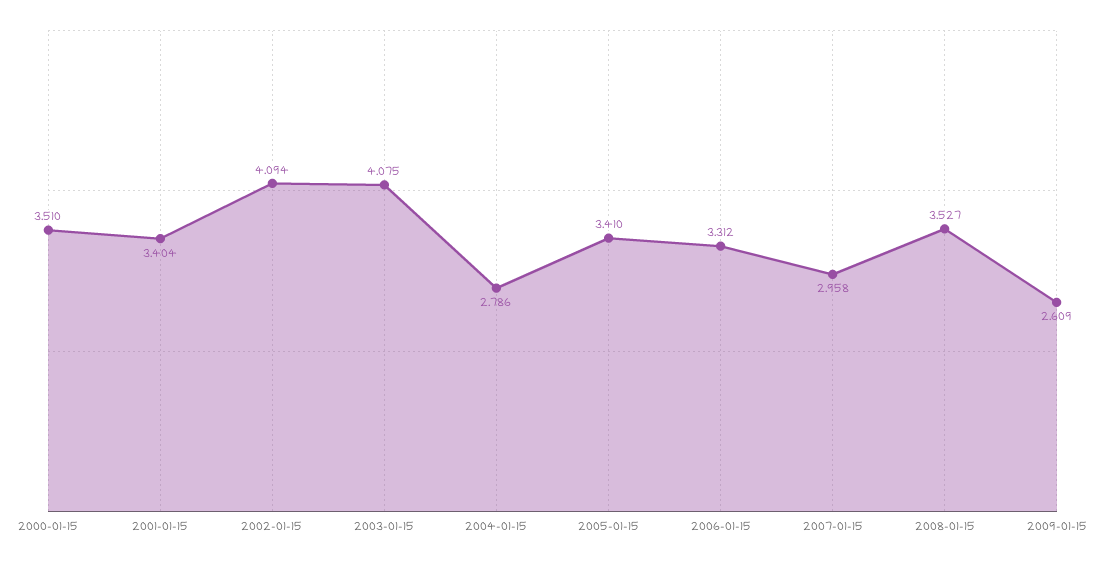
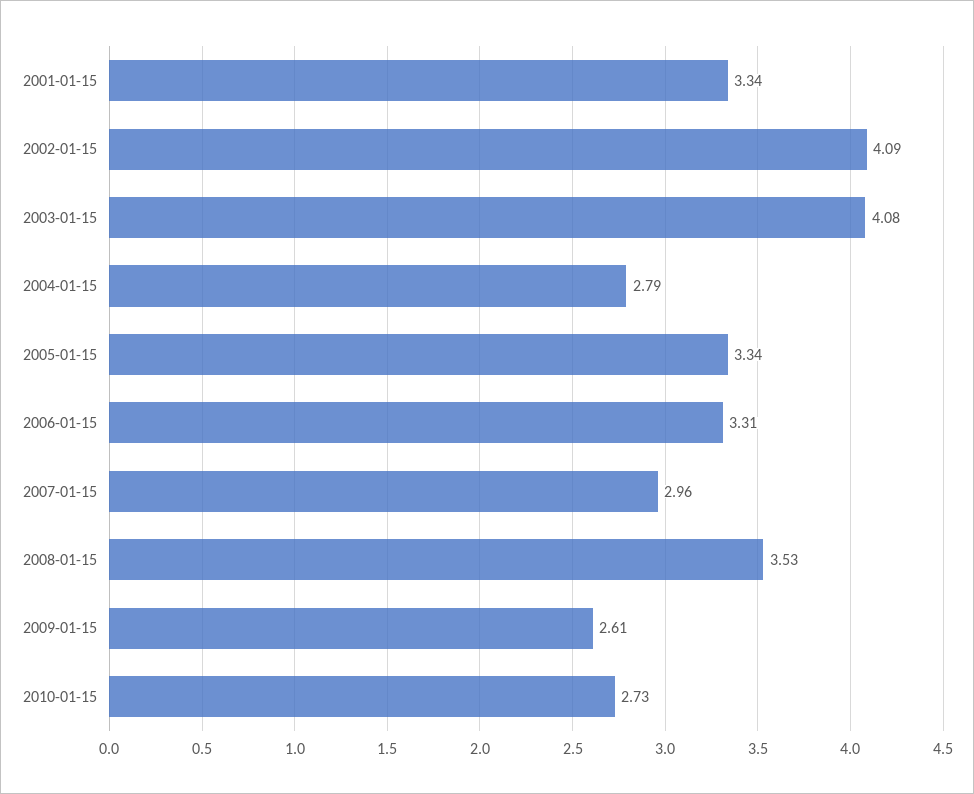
2000-01-15: 3.51 -> none
2001-01-15: 3.404 -> 3.34
2005-01-15: 3.41 -> 3.34
2010-01-15: none -> 2.73

